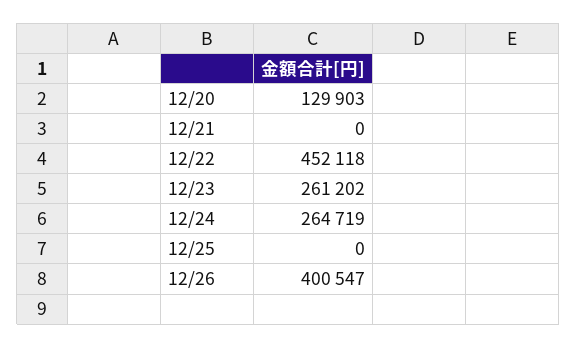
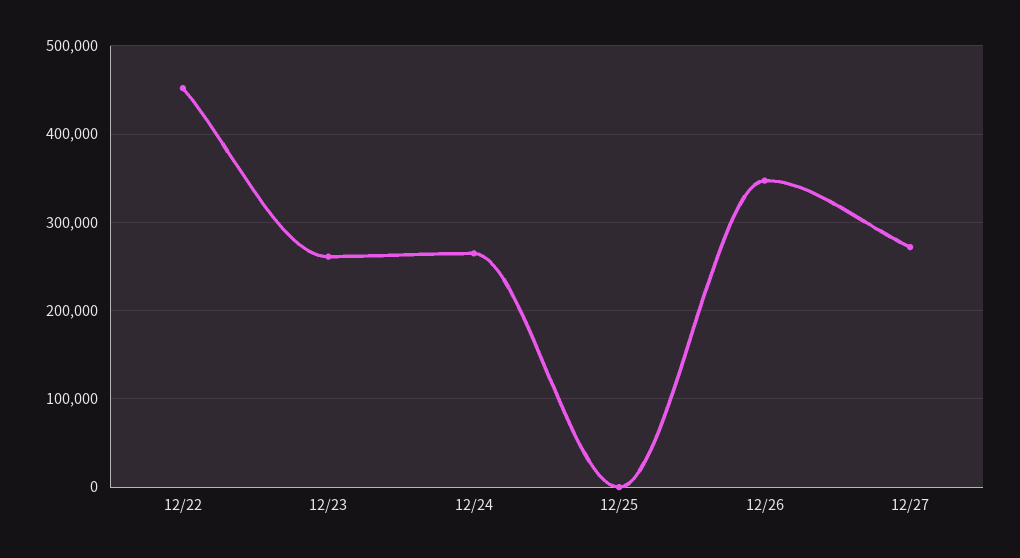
12/20: 129903 -> none
12/21: 0 -> none
12/26: 400547 -> 350000
12/27: none -> 270000

